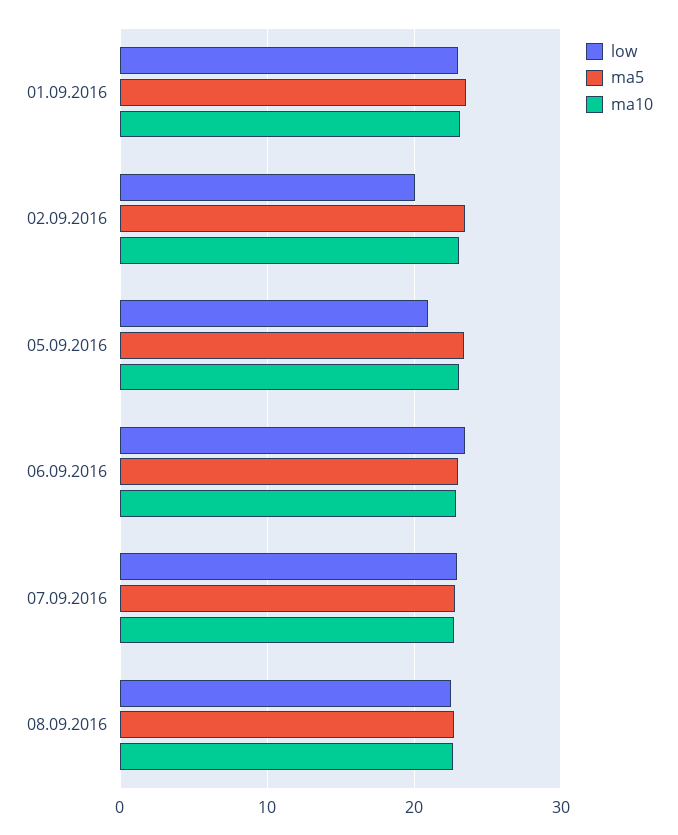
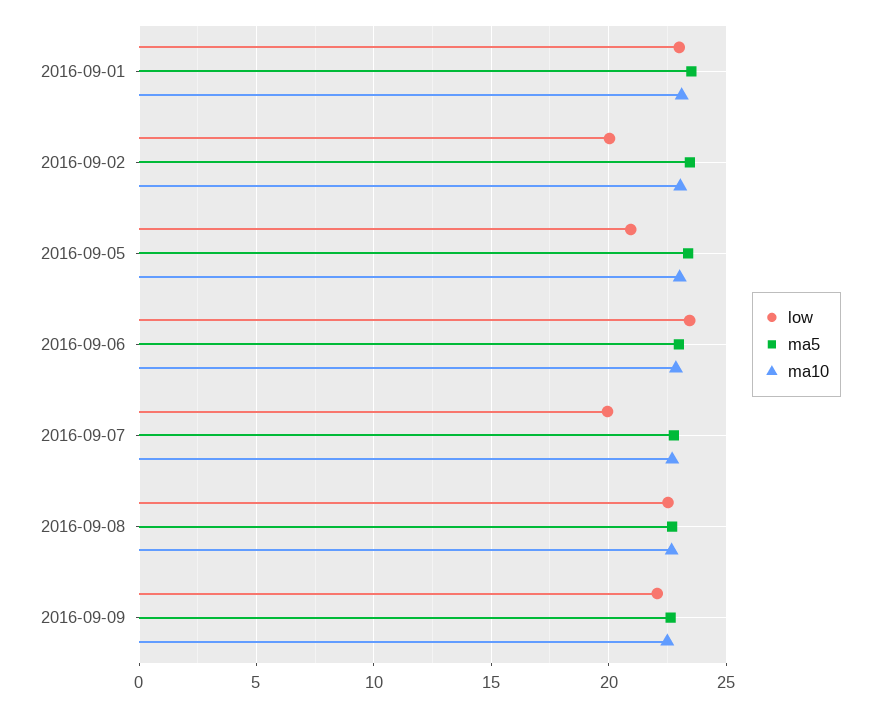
low, 07.09.2016: 23 -> 20
low, 2016-09-09: none -> 22
ma5, 2016-09-09: none -> 22.5
ma10, 2016-09-09: none -> 22.5

